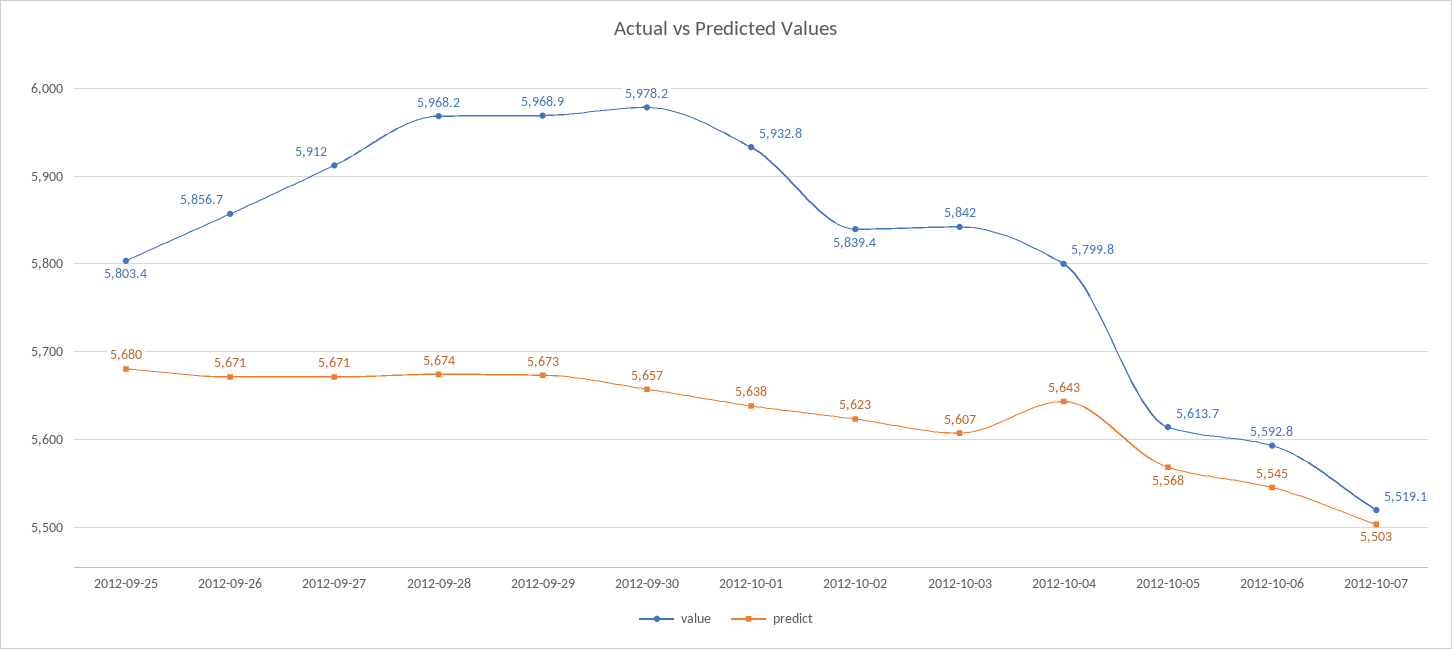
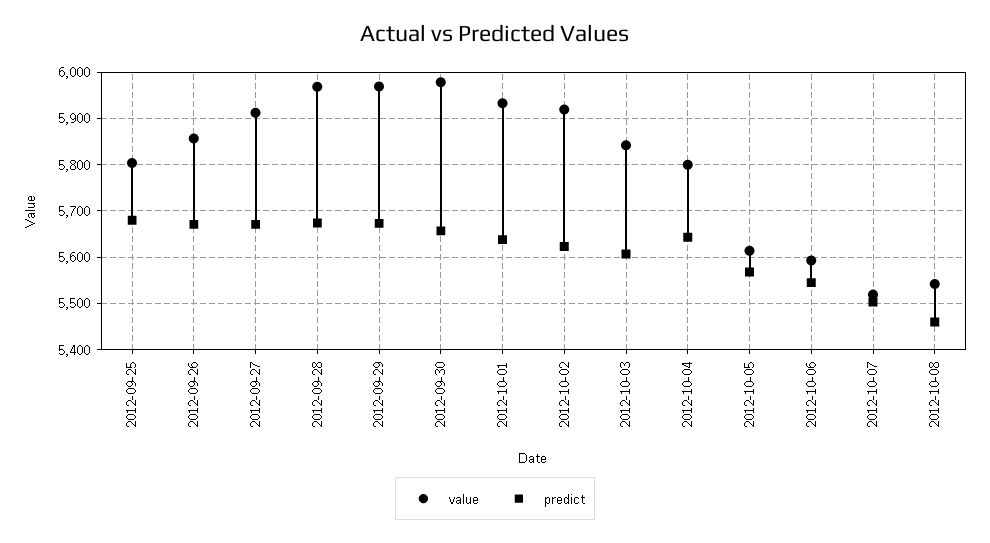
value, 2012-10-02: 5839.4 -> 5920
value, 2012-10-08: none -> 5540
predict, 2012-10-08: none -> 5460

